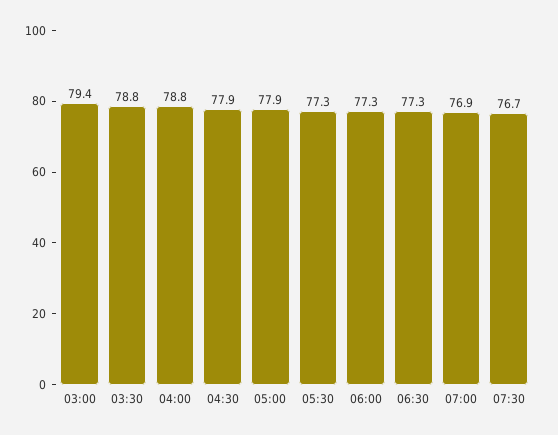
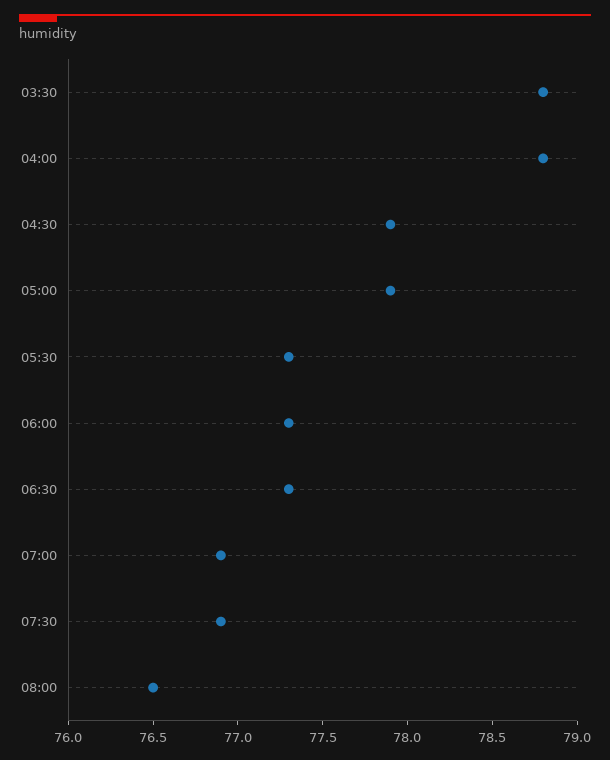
03:00: 79.4 -> none
07:30: 76.7 -> 76.9
08:00: none -> 76.5

